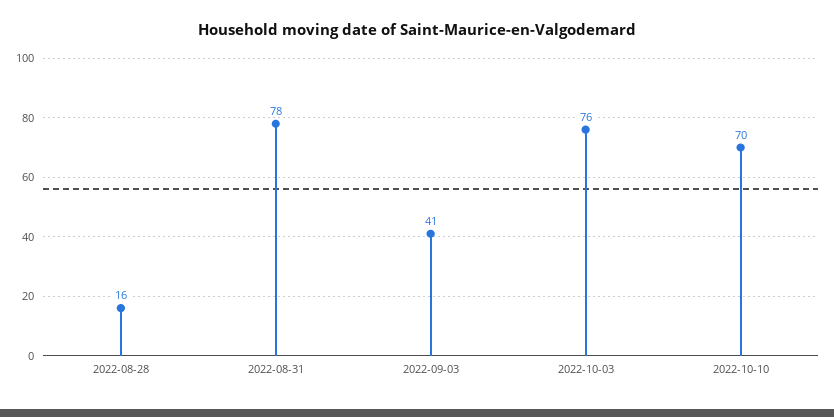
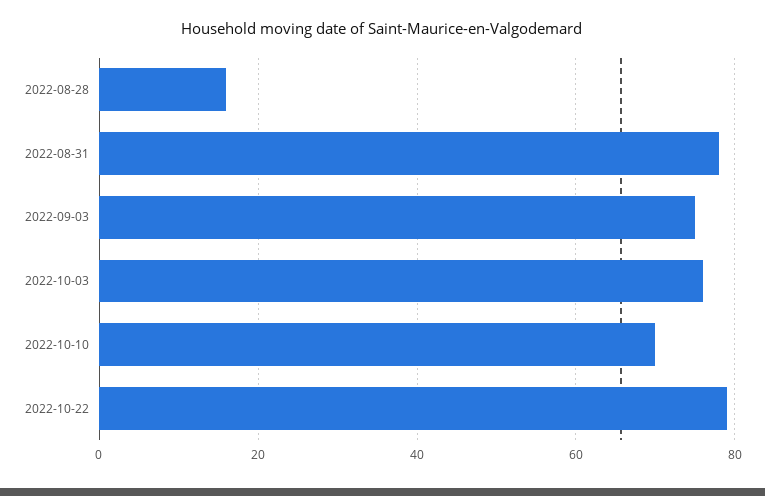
2022-09-03: 41 -> 75
2022-10-22: none -> 80

